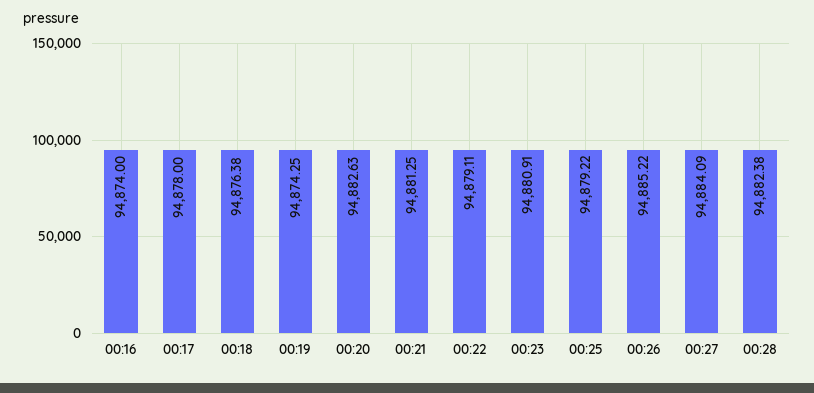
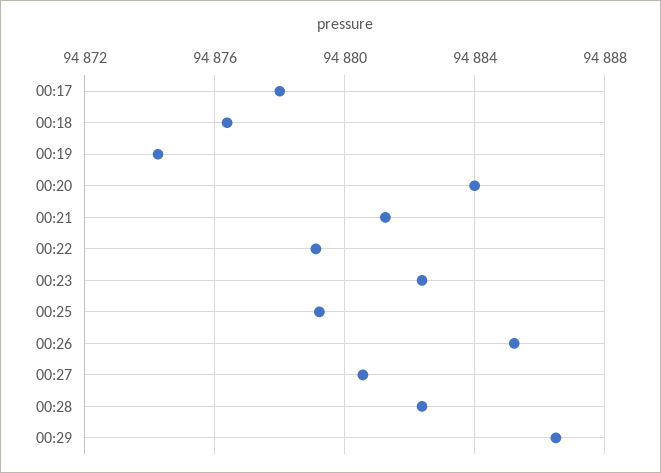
00:16: 94874 -> none
00:20: 94882.63 -> 94884
00:23: 94880.91 -> 94882.5
00:27: 94884.09 -> 94880.5
00:29: none -> 94886.5

